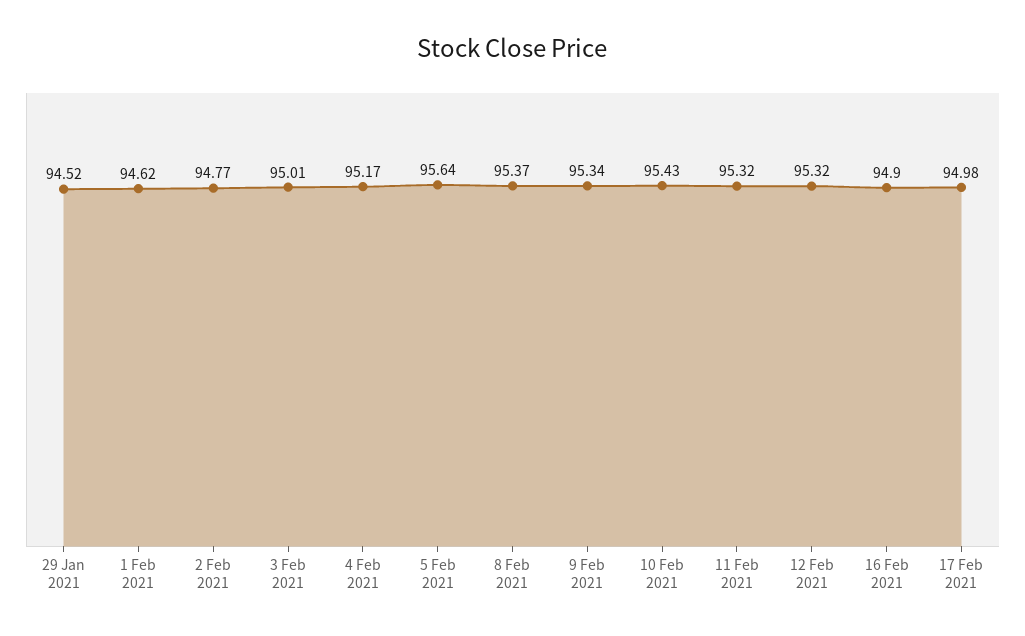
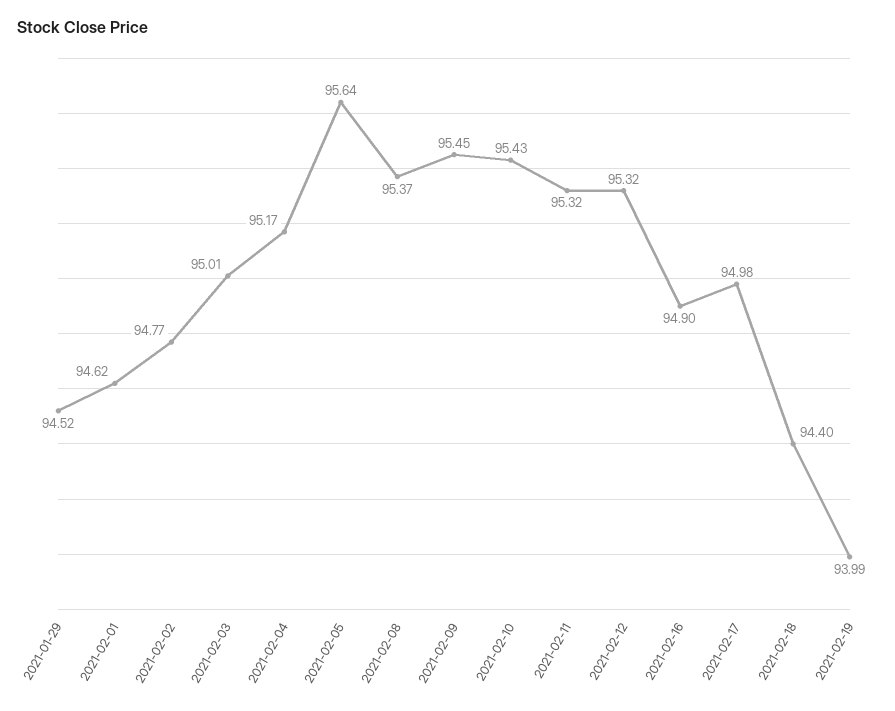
9 Feb 2021: 95.34 -> 95.45
2021-02-18: none -> 94.4
2021-02-19: none -> 93.99

